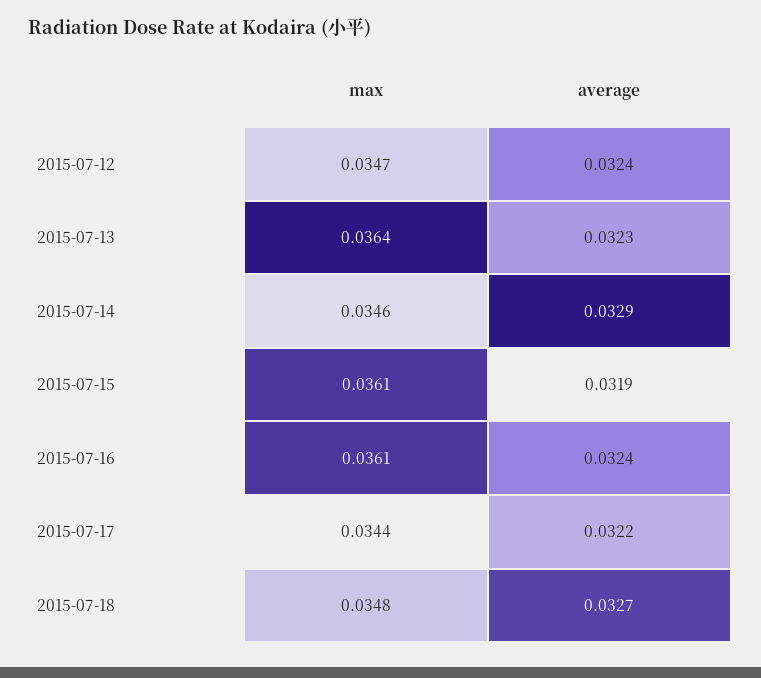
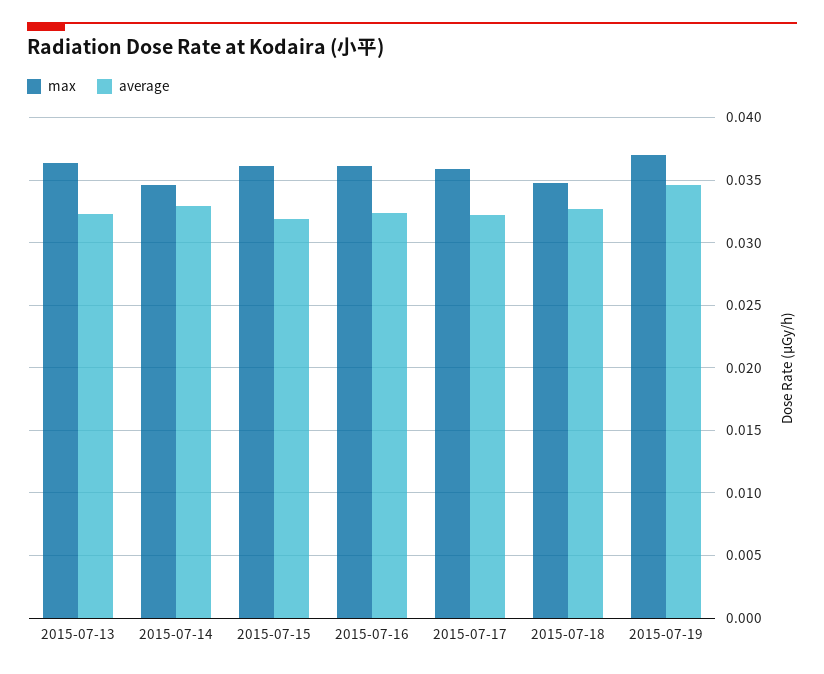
max, 2015-07-12: 0.0347 -> none
average, 2015-07-12: 0.0324 -> none
max, 2015-07-17: 0.0344 -> 0.036
max, 2015-07-19: none -> 0.037
average, 2015-07-19: none -> 0.0345

